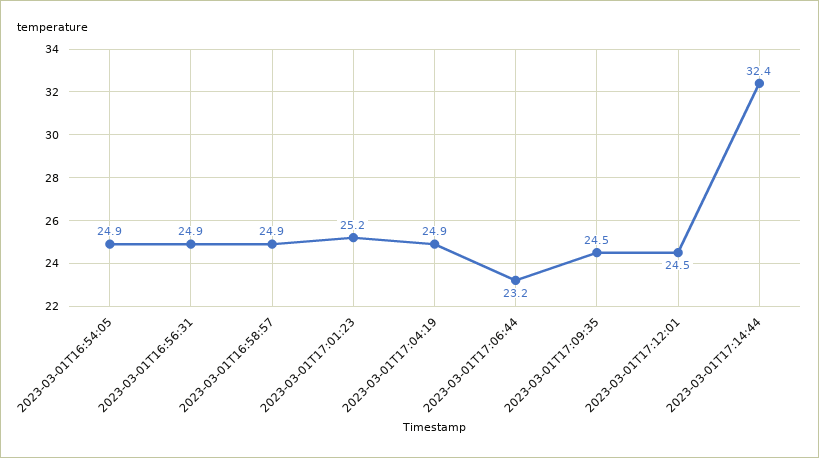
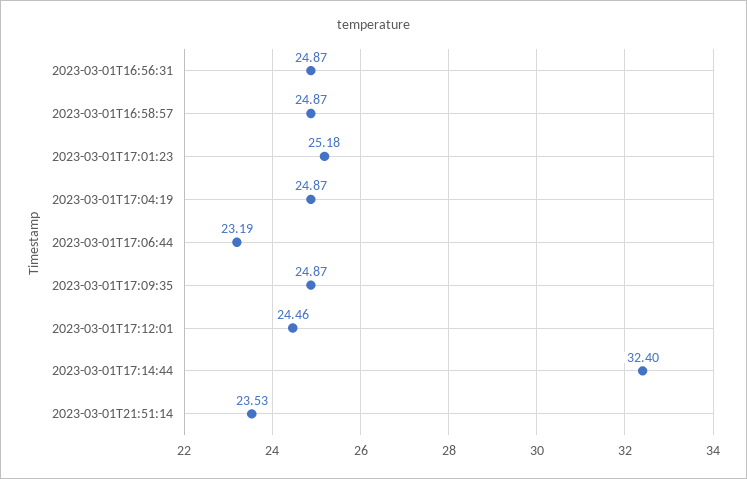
2023-03-01T16:54:05: 24.9 -> none
2023-03-01T17:09:35: 24.5 -> 24.87
2023-03-01T21:51:14: none -> 23.53

